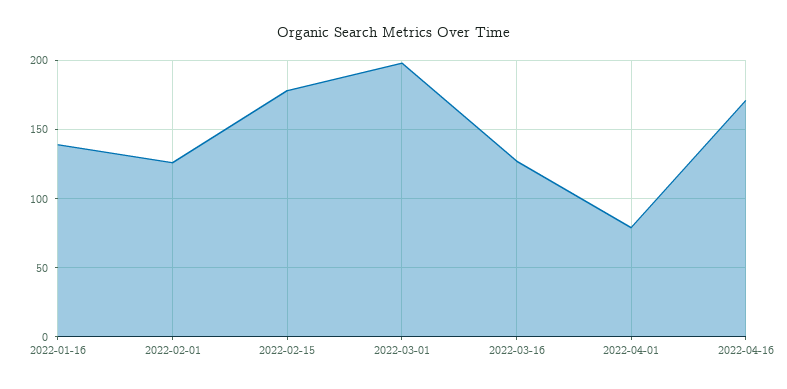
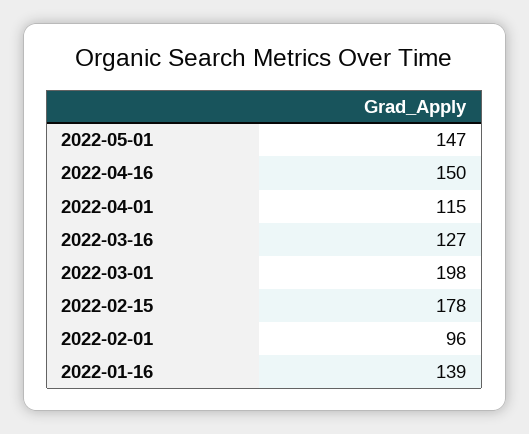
2022-02-01: 125 -> 96
2022-04-01: 80 -> 115
2022-04-16: 170 -> 150
2022-05-01: none -> 147

